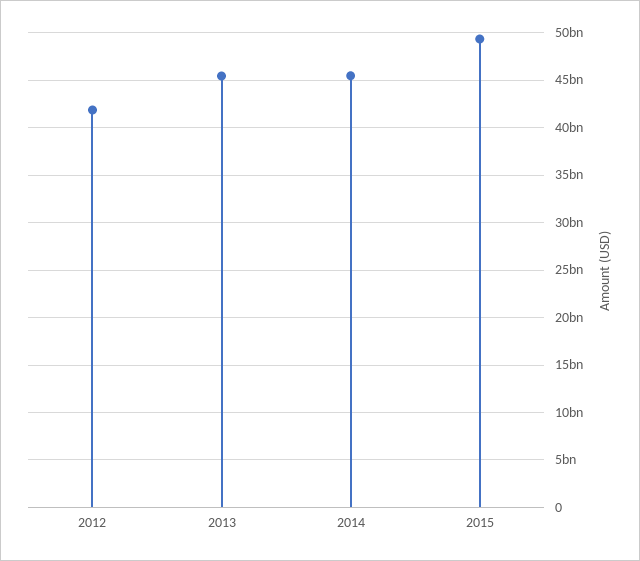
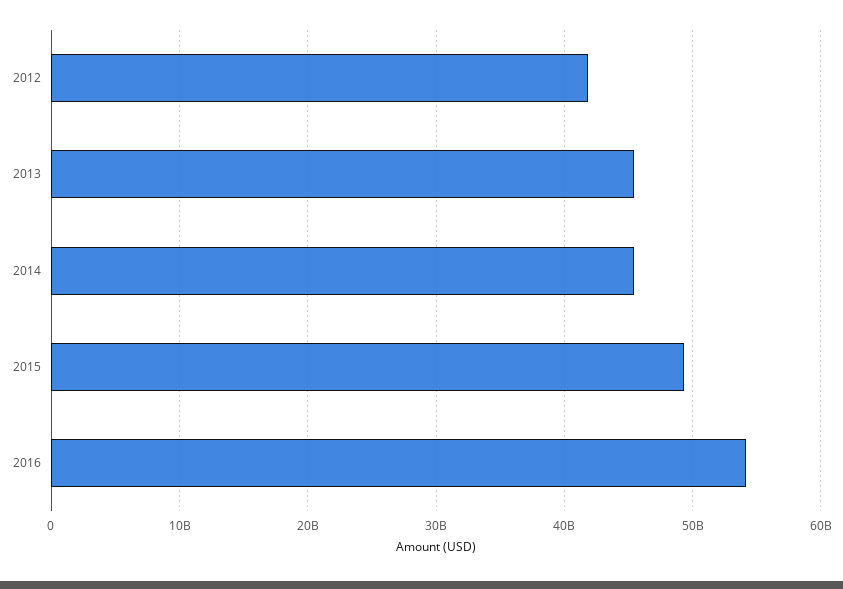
2016: none -> 54000000000

